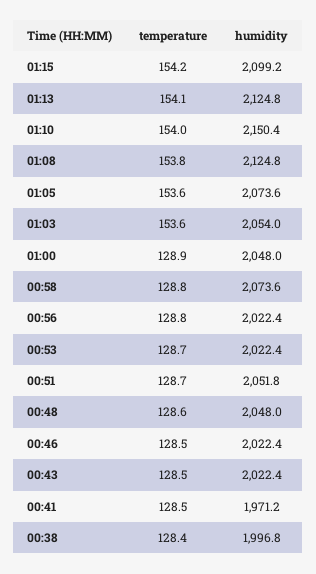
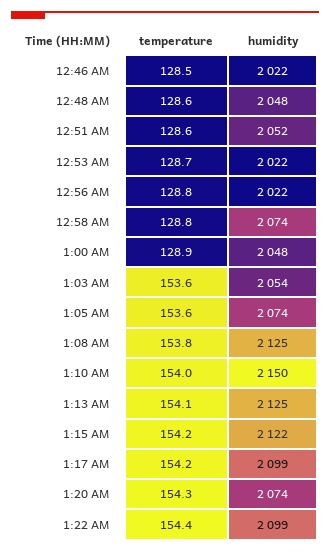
humidity, 01:15: 2099.2 -> 2122
temperature, 00:51: 128.7 -> 128.6
temperature, 00:43: 128.5 -> none
humidity, 00:43: 2022.4 -> none
temperature, 00:41: 128.5 -> none
humidity, 00:41: 1971.2 -> none
temperature, 00:38: 128.4 -> none
humidity, 00:38: 1996.8 -> none
temperature, 1:17 AM: none -> 154.2
humidity, 1:17 AM: none -> 2099
temperature, 1:20 AM: none -> 154.3
humidity, 1:20 AM: none -> 2074
temperature, 1:22 AM: none -> 154.4
humidity, 1:22 AM: none -> 2099

